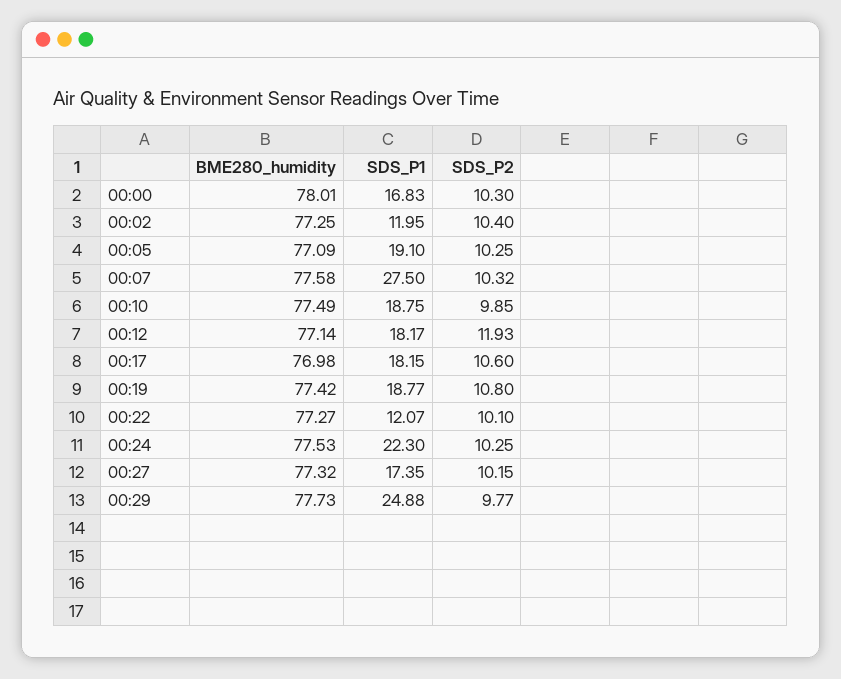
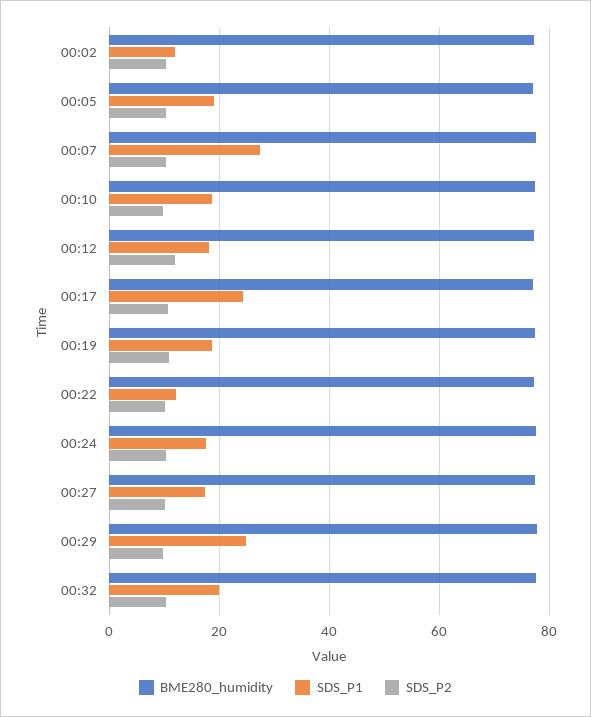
BME280_humidity, 00:00: 78.01 -> none
SDS_P1, 00:00: 16.83 -> none
SDS_P2, 00:00: 10.3 -> none
SDS_P1, 00:17: 18.15 -> 24
SDS_P1, 00:24: 22.3 -> 18
BME280_humidity, 00:32: none -> 78
SDS_P1, 00:32: none -> 20
SDS_P2, 00:32: none -> 10

